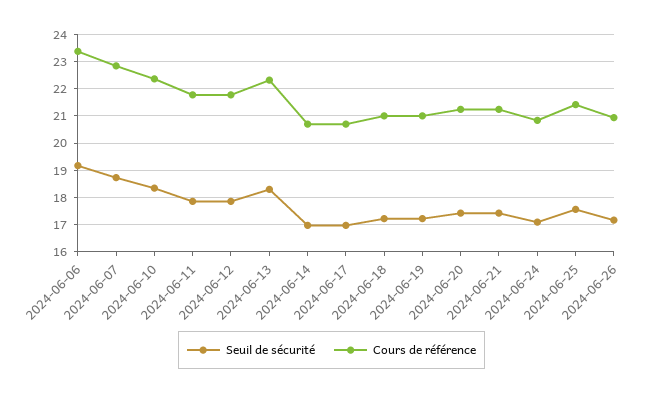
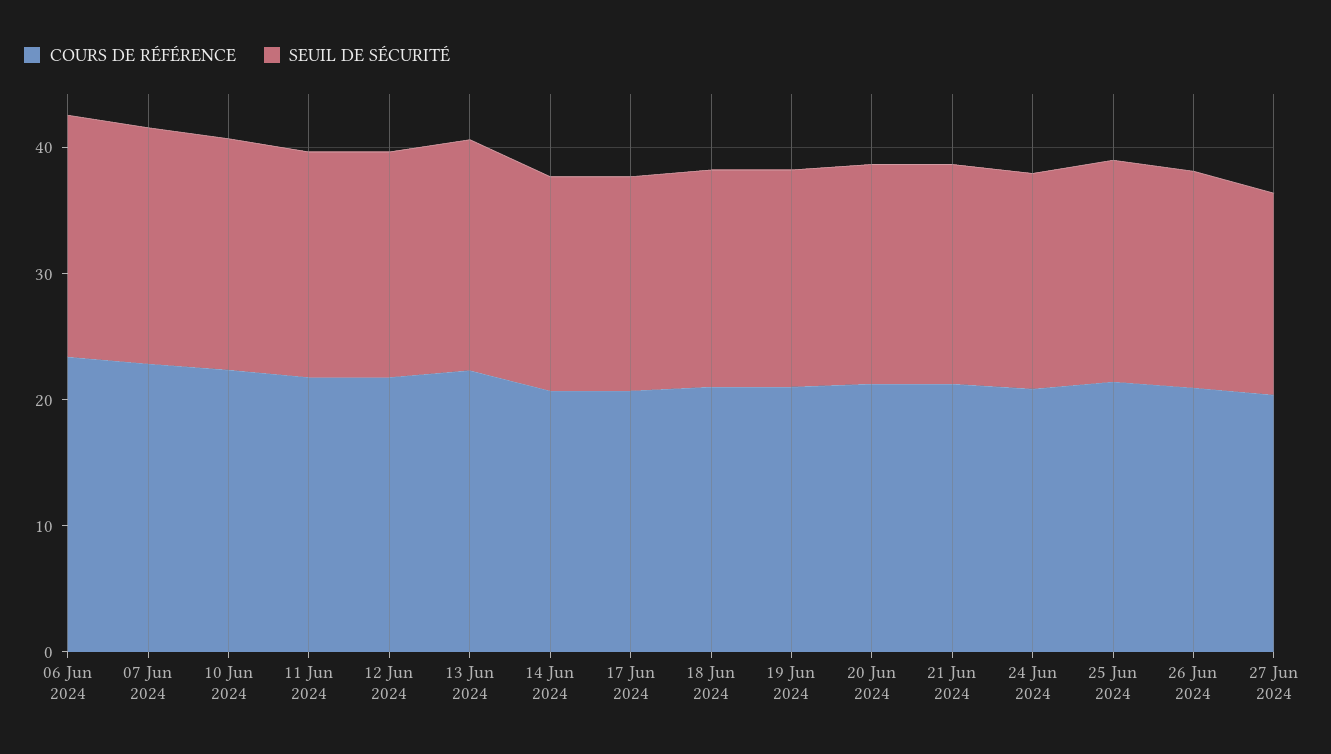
Cours de référence, 27 Jun 2024: none -> 20
Seuil de sécurité, 27 Jun 2024: none -> 16

